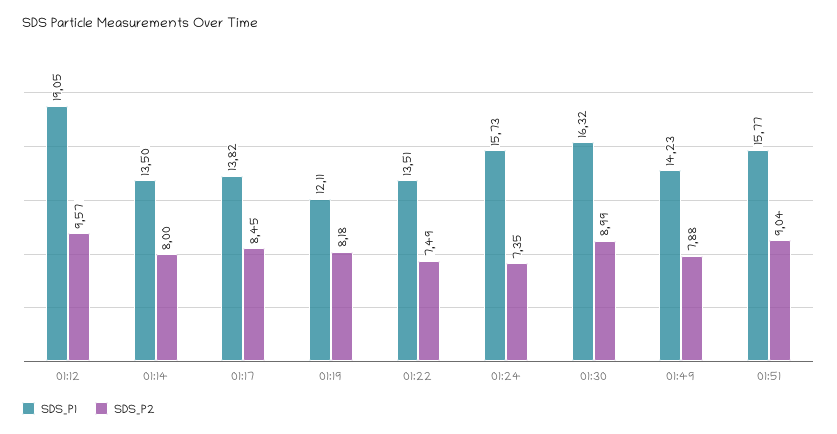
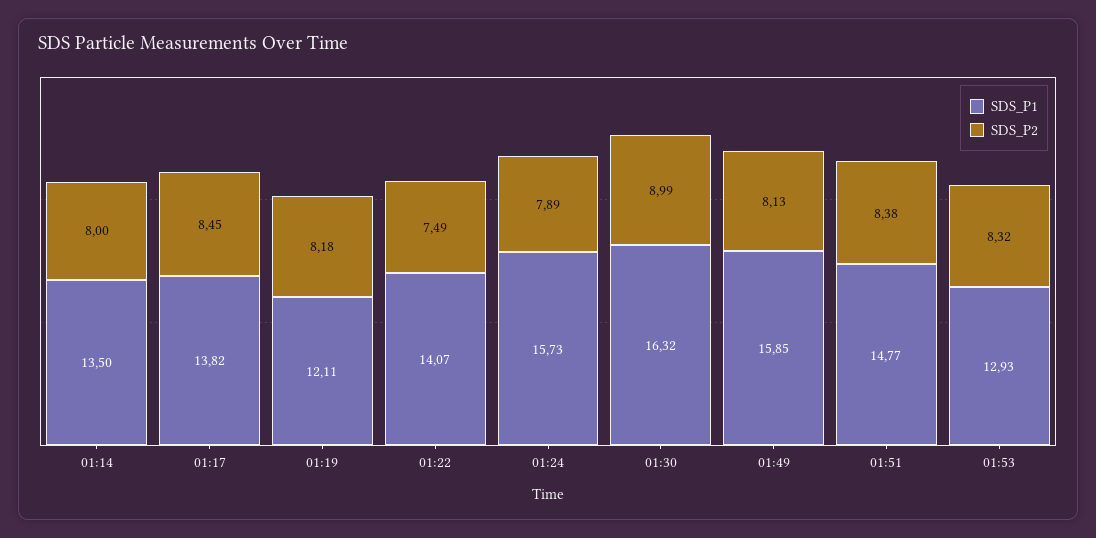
SDS_P1, 01:12: 19.05 -> none
SDS_P2, 01:12: 9.57 -> none
SDS_P1, 01:22: 13.51 -> 14.07
SDS_P2, 01:24: 7.35 -> 7.89
SDS_P1, 01:49: 14.23 -> 15.85
SDS_P2, 01:49: 7.88 -> 8.13
SDS_P1, 01:51: 15.77 -> 14.77
SDS_P2, 01:51: 9.04 -> 8.38
SDS_P1, 01:53: none -> 12.93
SDS_P2, 01:53: none -> 8.32

